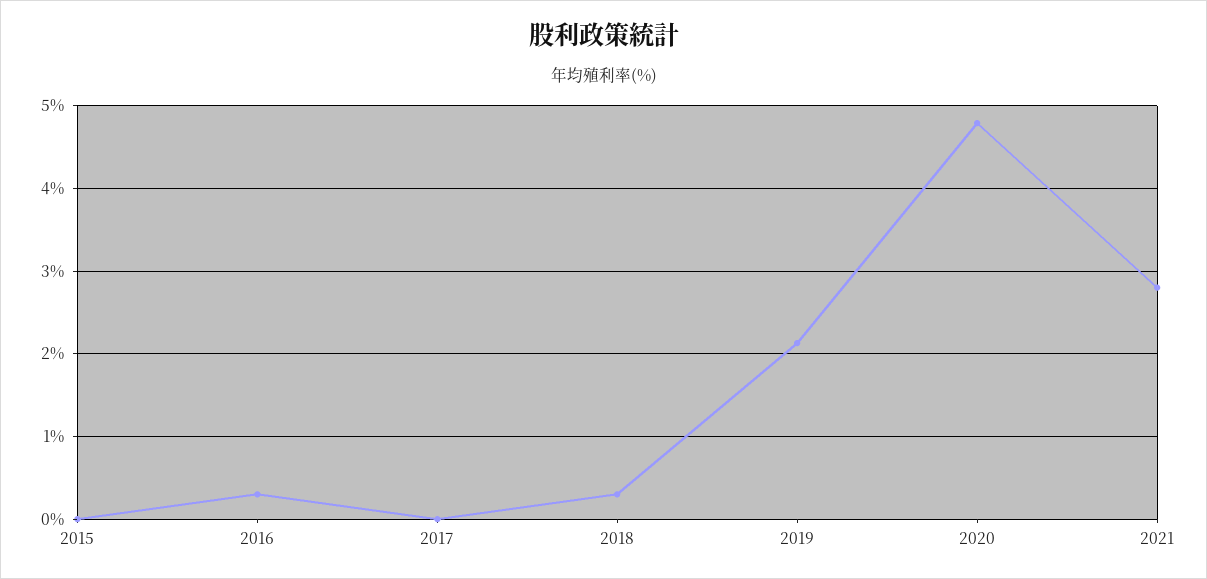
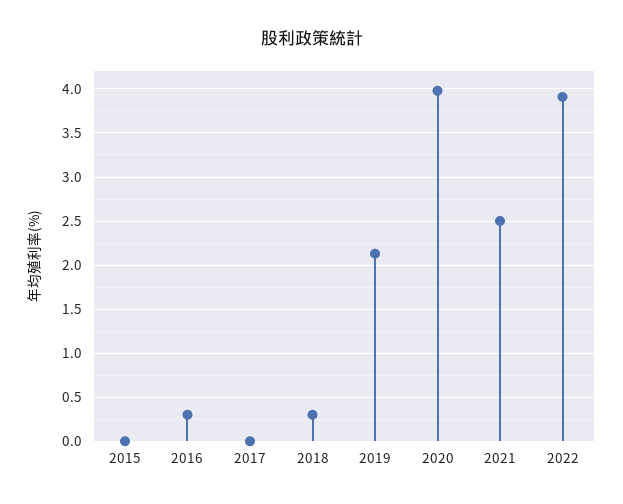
2020: 4.8 -> 4
2021: 2.8 -> 2.5
2022: none -> 3.9

